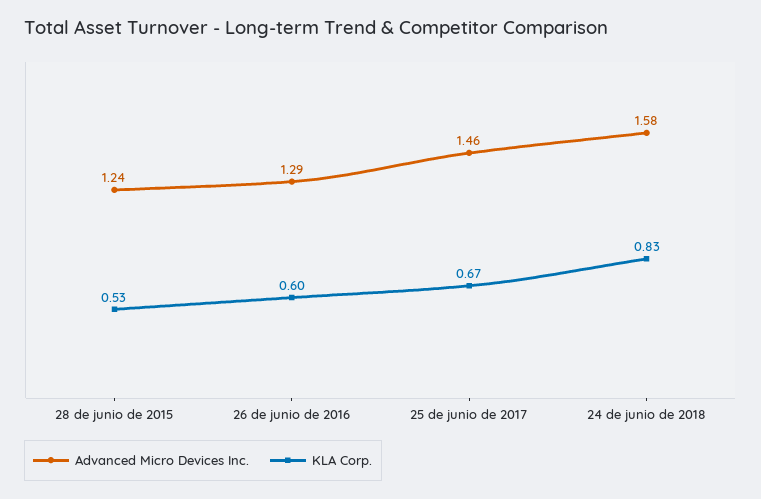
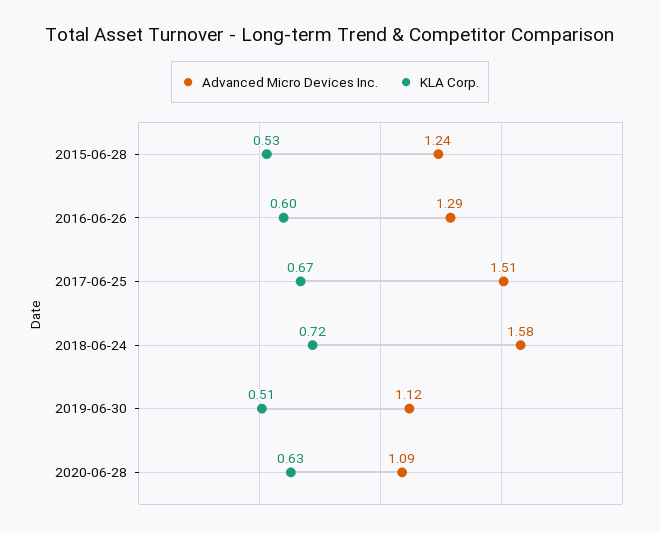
Advanced Micro Devices Inc., 25 de junio de 2017: 1.46 -> 1.51
KLA Corp., 24 de junio de 2018: 0.83 -> 0.72
Advanced Micro Devices Inc., 2019-06-30: none -> 1.12
KLA Corp., 2019-06-30: none -> 0.51
Advanced Micro Devices Inc., 2020-06-28: none -> 1.09
KLA Corp., 2020-06-28: none -> 0.63

